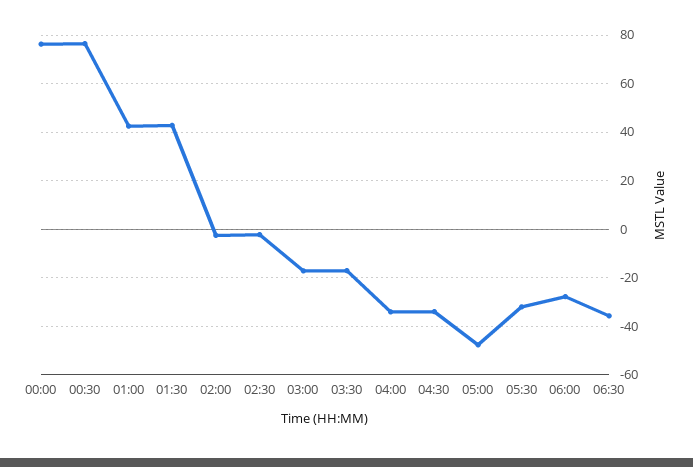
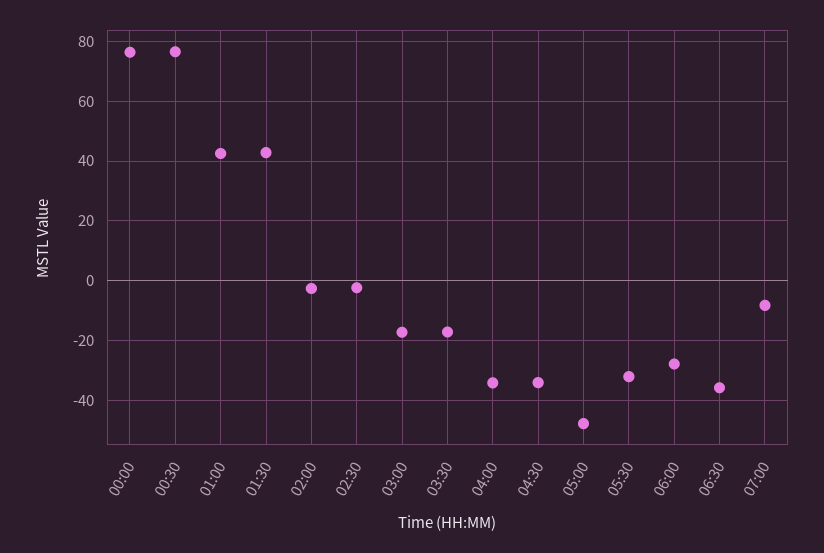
07:00: none -> -7.5

